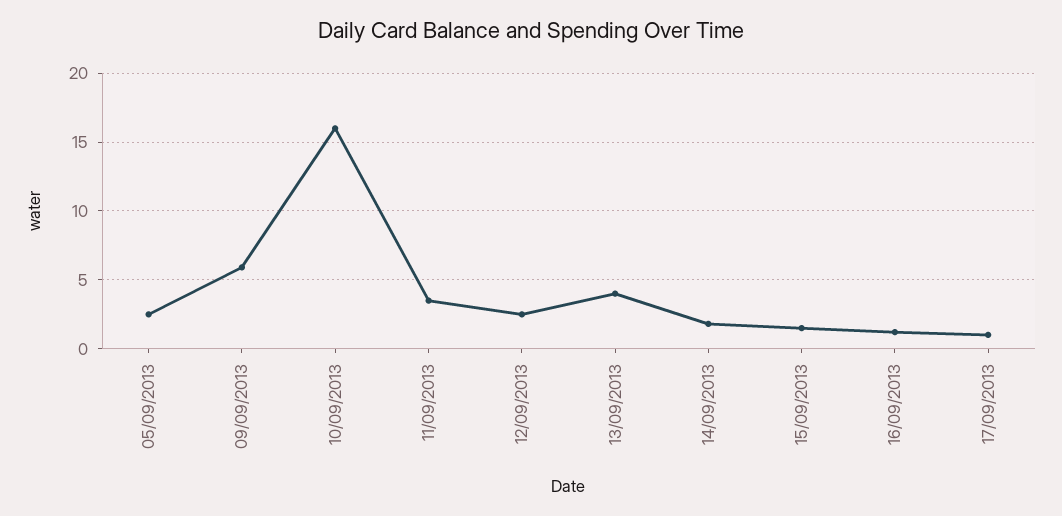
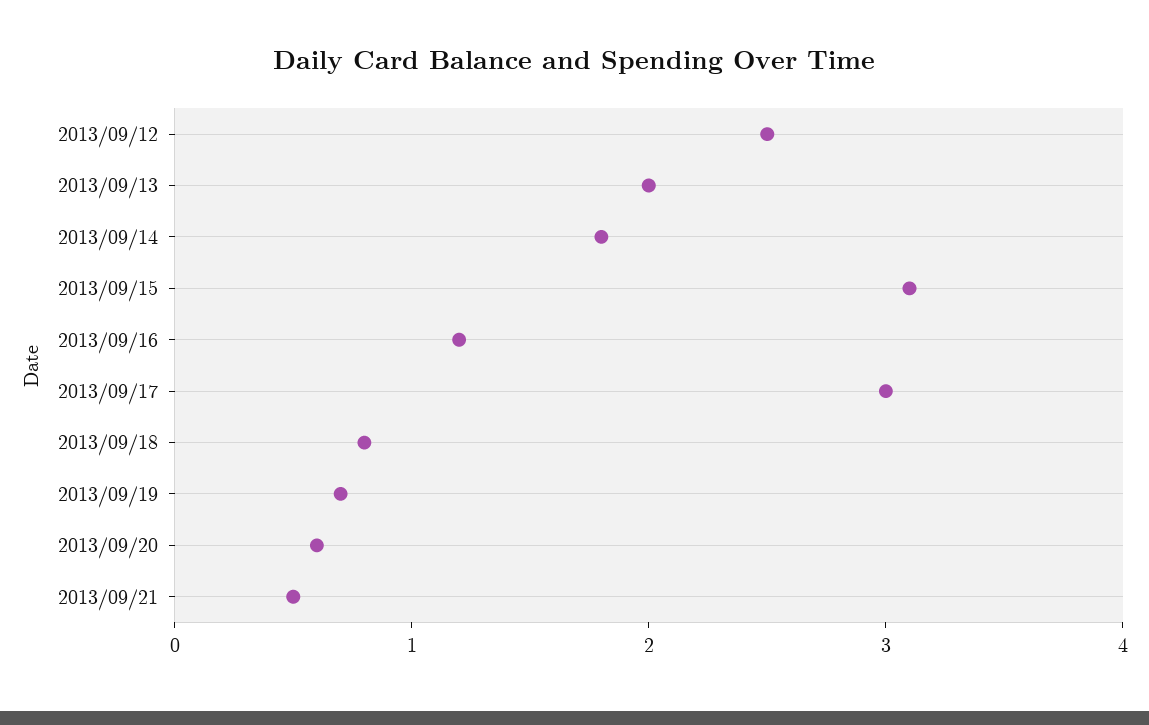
05/09/2013: 2.5 -> none
09/09/2013: 6 -> none
10/09/2013: 16 -> none
11/09/2013: 3.5 -> none
13/09/2013: 4 -> 2
15/09/2013: 1.5 -> 3.1
17/09/2013: 1 -> 3
2013/09/18: none -> 0.8
2013/09/19: none -> 0.7
2013/09/20: none -> 0.6
2013/09/21: none -> 0.5

